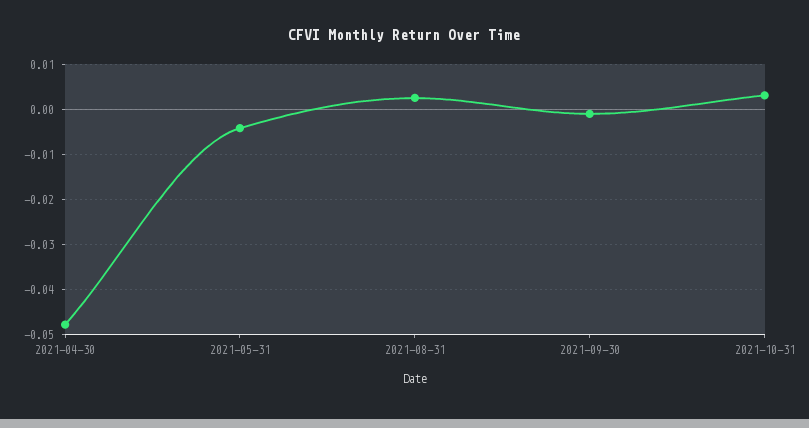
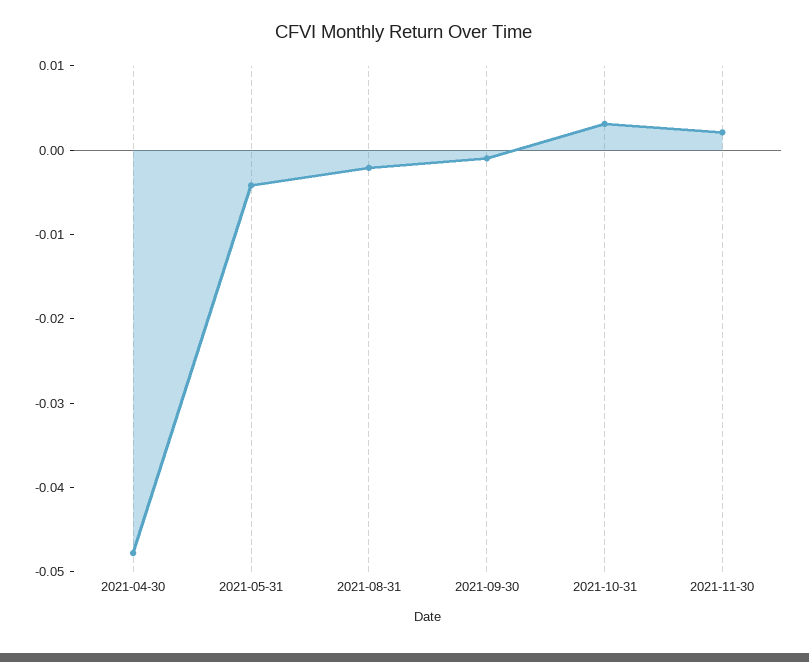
2021-08-31: 0.002 -> -0.002
2021-11-30: none -> 0.002

